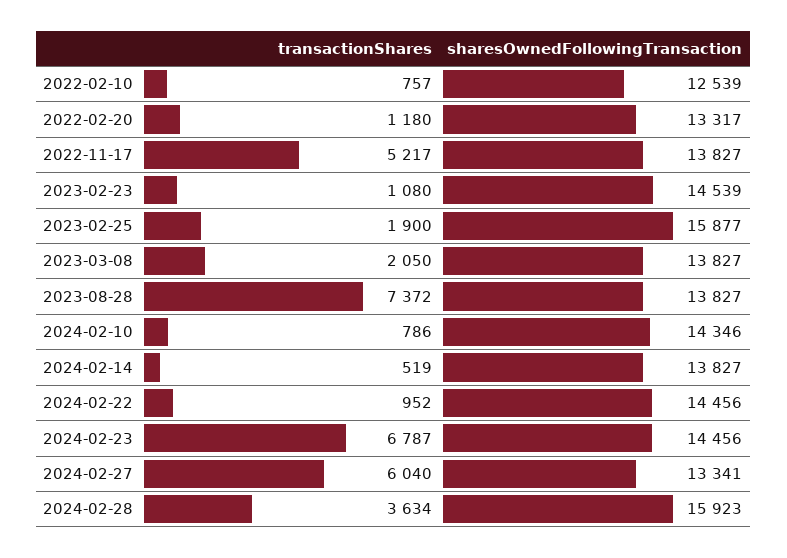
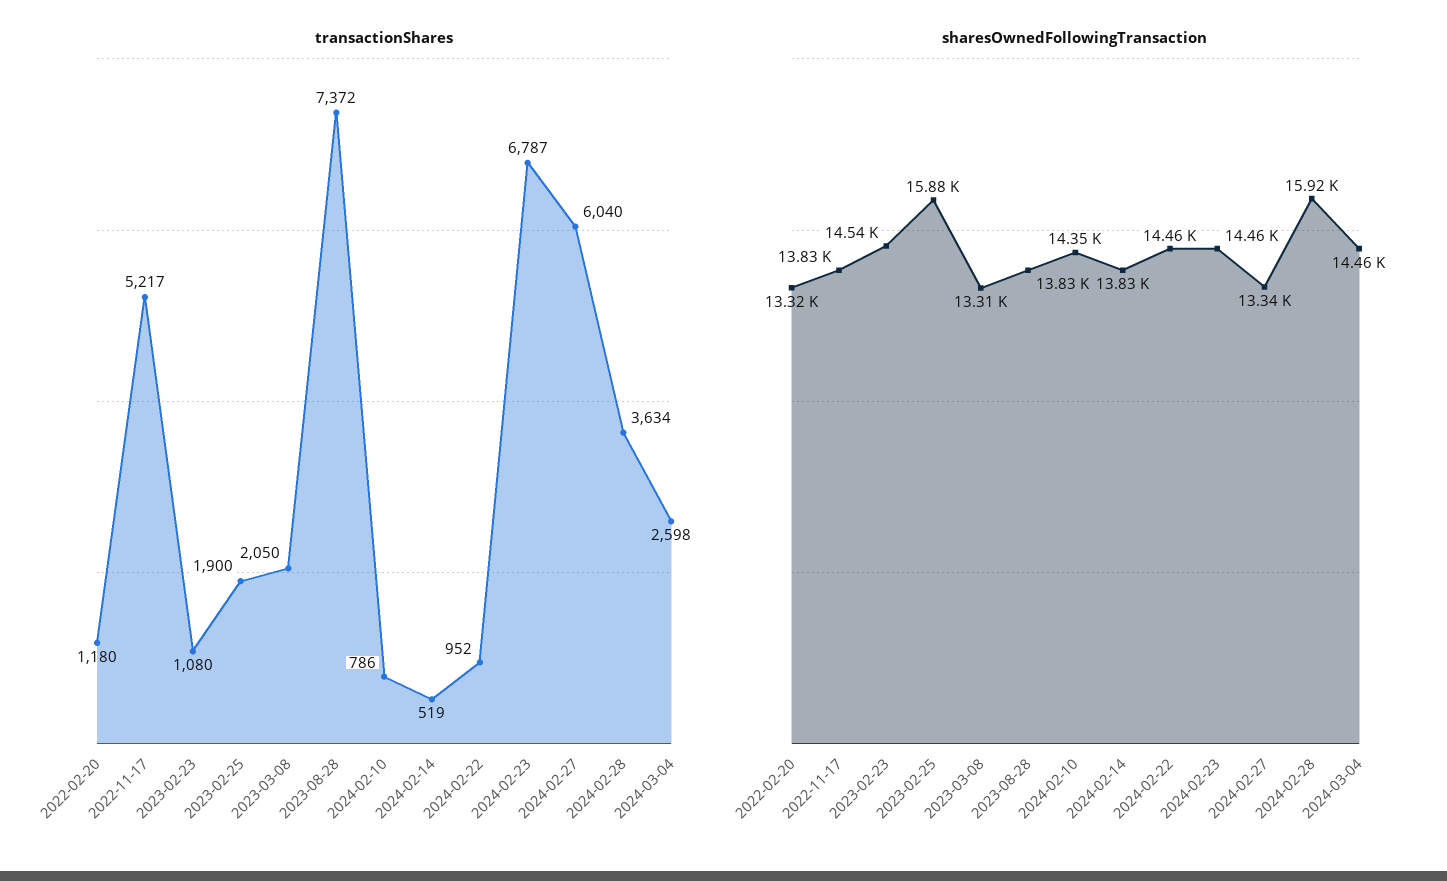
transactionShares, 2022-02-10: 757 -> none
sharesOwnedFollowingTransaction, 2022-02-10: 12539 -> none
sharesOwnedFollowingTransaction, 2023-03-08: 13827 -> 13310
transactionShares, 2024-03-04: none -> 2598
sharesOwnedFollowingTransaction, 2024-03-04: none -> 14460

